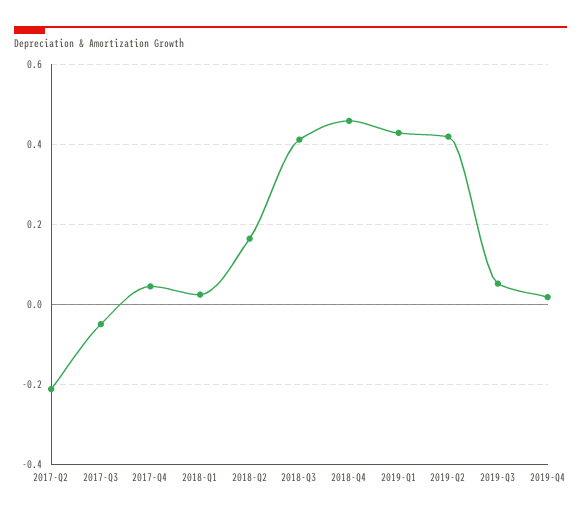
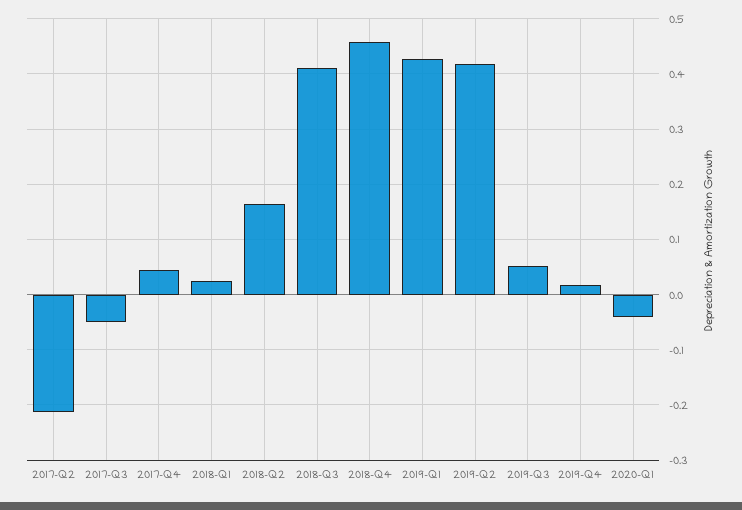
2020-Q1: none -> -0.04

